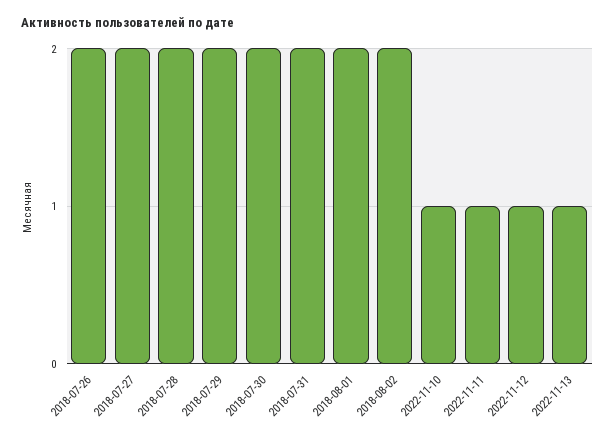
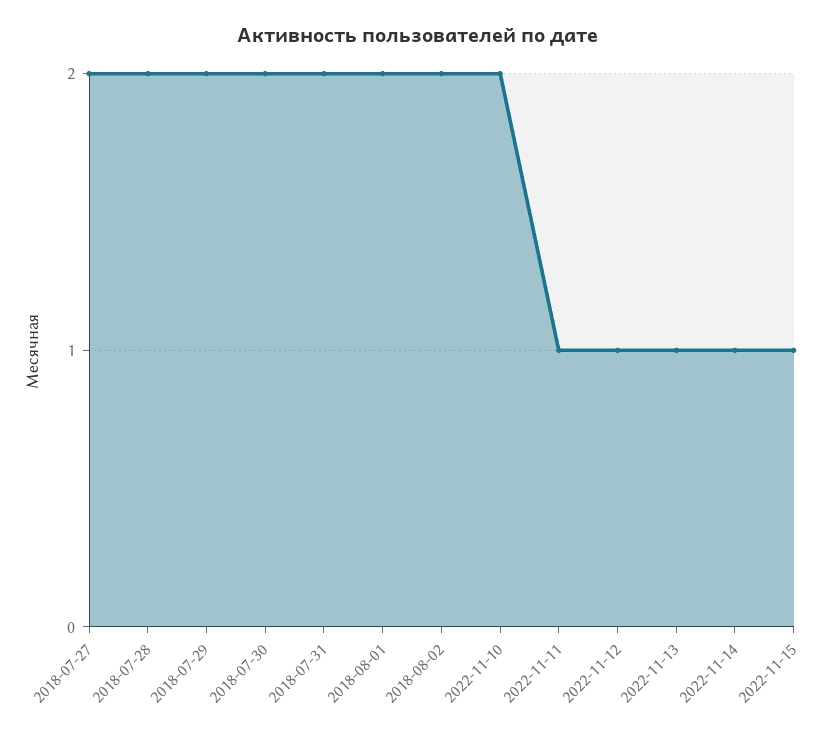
2018-07-26: 2 -> none
2022-11-10: 1 -> 2
2022-11-14: none -> 1
2022-11-15: none -> 1

